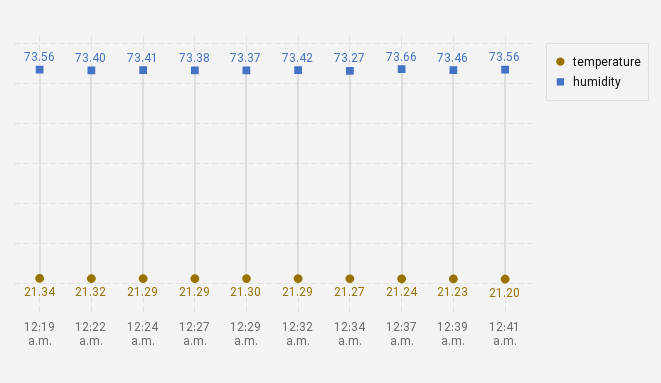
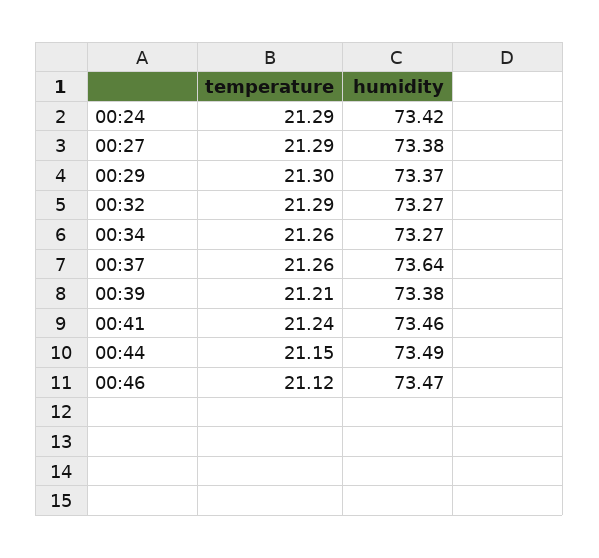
temperature, 12:19 a.m.: 21.34 -> none
humidity, 12:19 a.m.: 73.56 -> none
temperature, 12:22 a.m.: 21.32 -> none
humidity, 12:22 a.m.: 73.4 -> none
humidity, 12:24 a.m.: 73.41 -> 73.42
humidity, 12:32 a.m.: 73.42 -> 73.27
temperature, 12:34 a.m.: 21.27 -> 21.26
temperature, 12:37 a.m.: 21.24 -> 21.26
humidity, 12:37 a.m.: 73.66 -> 73.64
temperature, 12:39 a.m.: 21.23 -> 21.21
humidity, 12:39 a.m.: 73.46 -> 73.38
temperature, 12:41 a.m.: 21.2 -> 21.24
humidity, 12:41 a.m.: 73.56 -> 73.46
temperature, 00:44: none -> 21.15
humidity, 00:44: none -> 73.49
temperature, 00:46: none -> 21.12
humidity, 00:46: none -> 73.47

